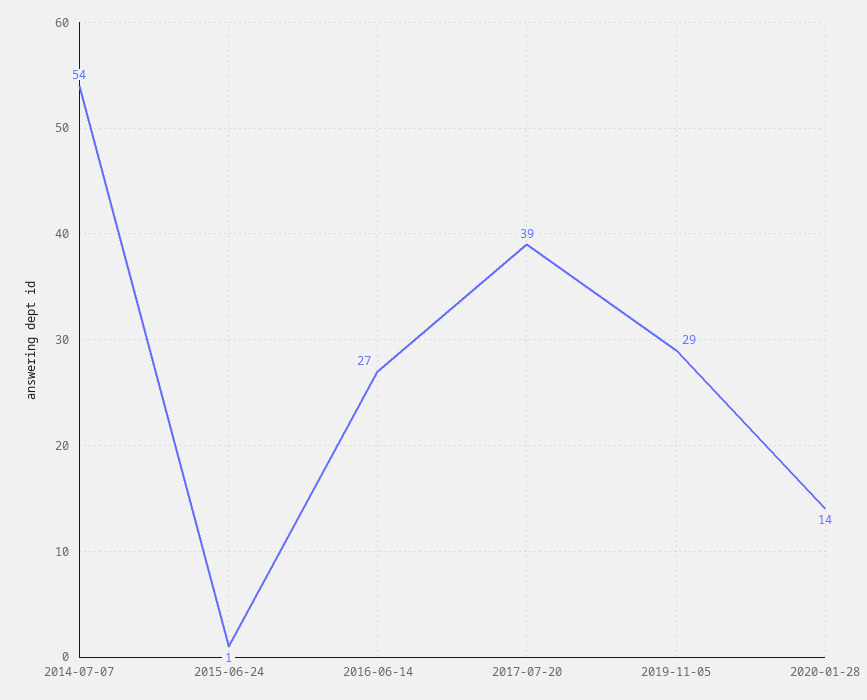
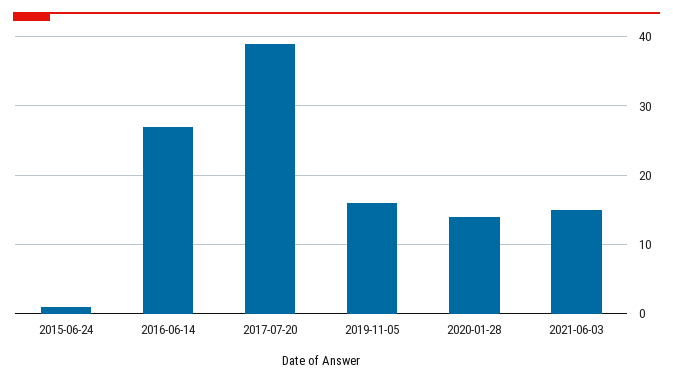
2014-07-07: 54 -> none
2019-11-05: 29 -> 16
2021-06-03: none -> 15

